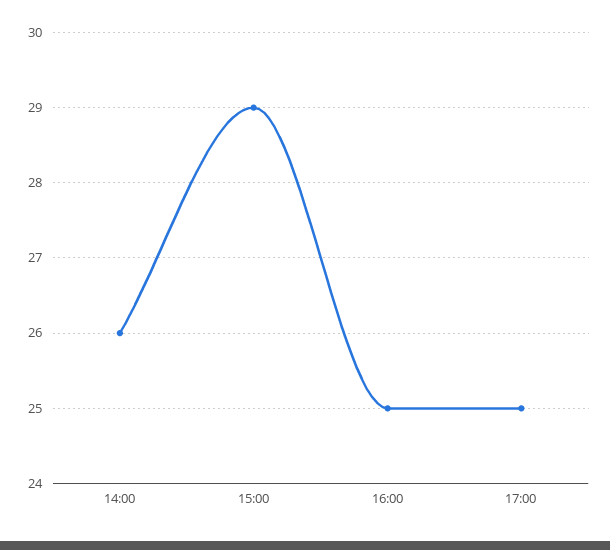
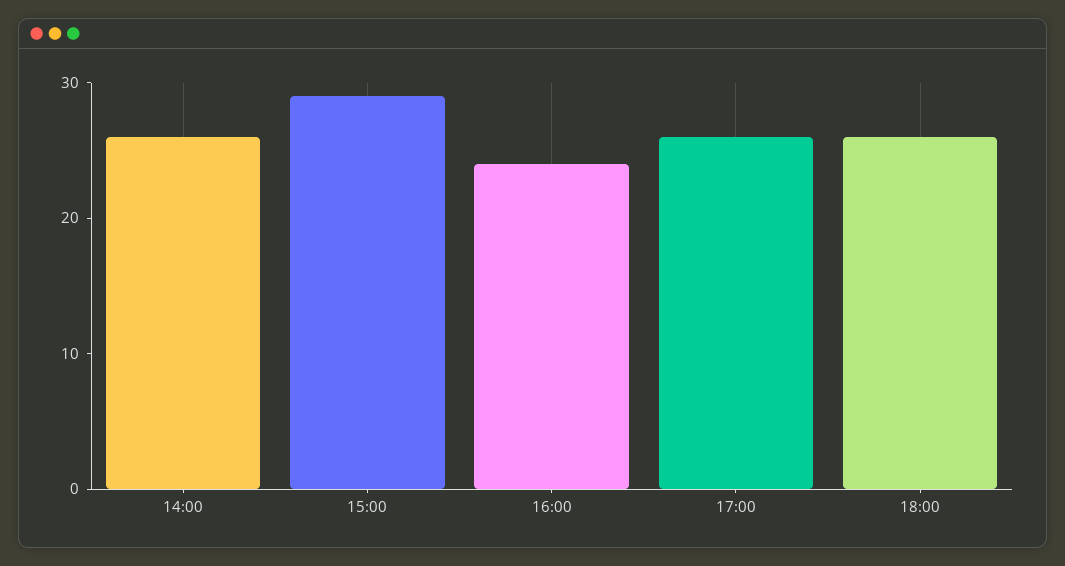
16:00: 25 -> 24
17:00: 25 -> 26
18:00: none -> 26

